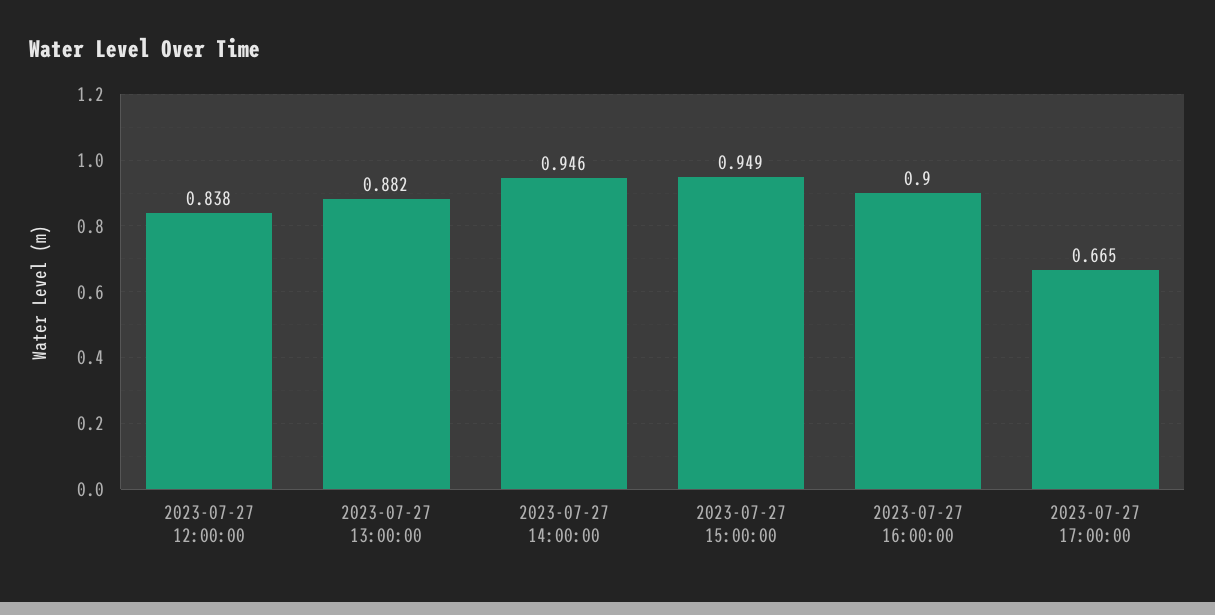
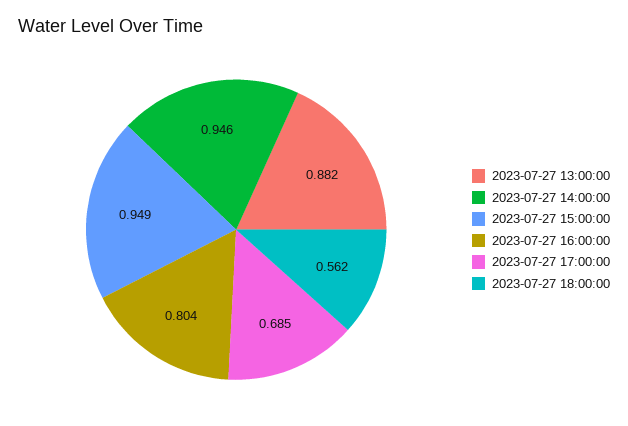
2023-07-27 12:00:00: 0.838 -> none
2023-07-27 16:00:00: 0.9 -> 0.804
2023-07-27 17:00:00: 0.665 -> 0.685
2023-07-27 18:00:00: none -> 0.562

